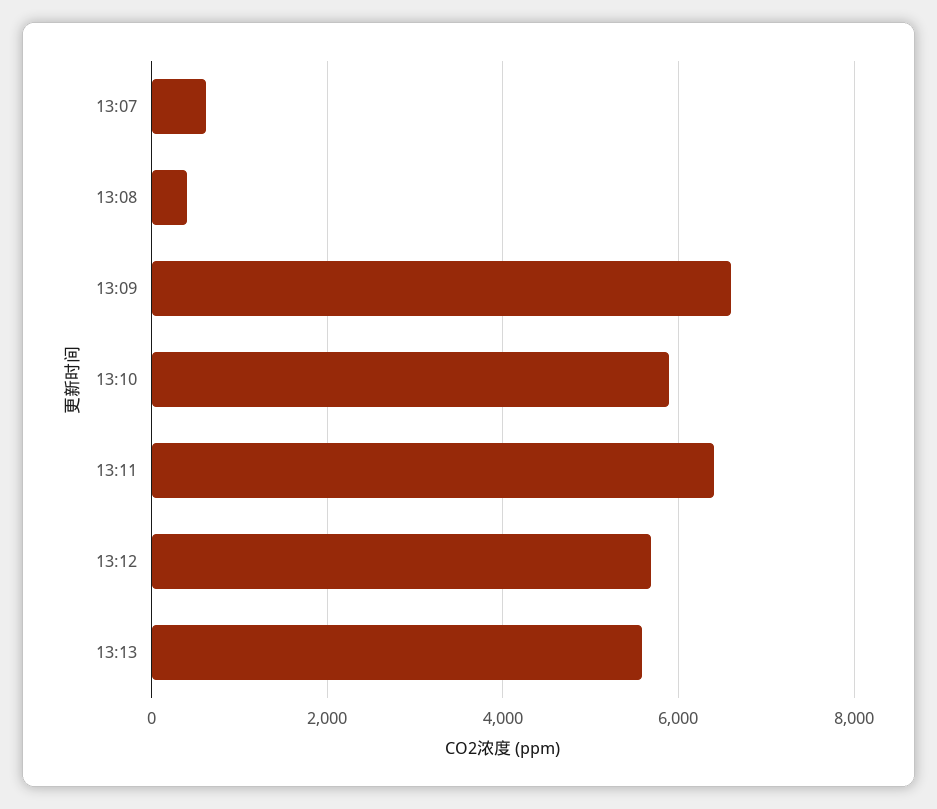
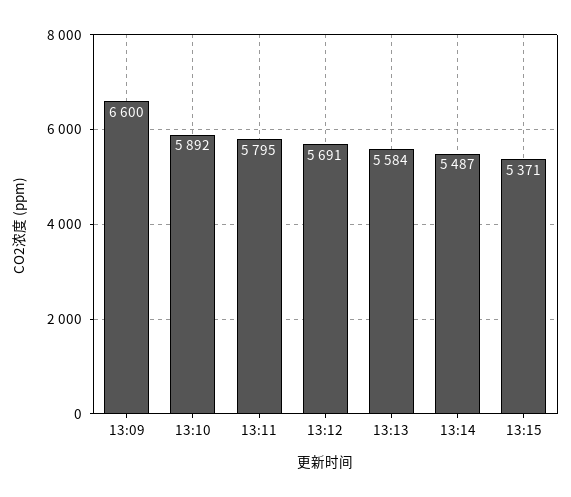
13:07: 600 -> none
13:08: 400 -> none
13:11: 6400 -> 5795
13:14: none -> 5487
13:15: none -> 5371

